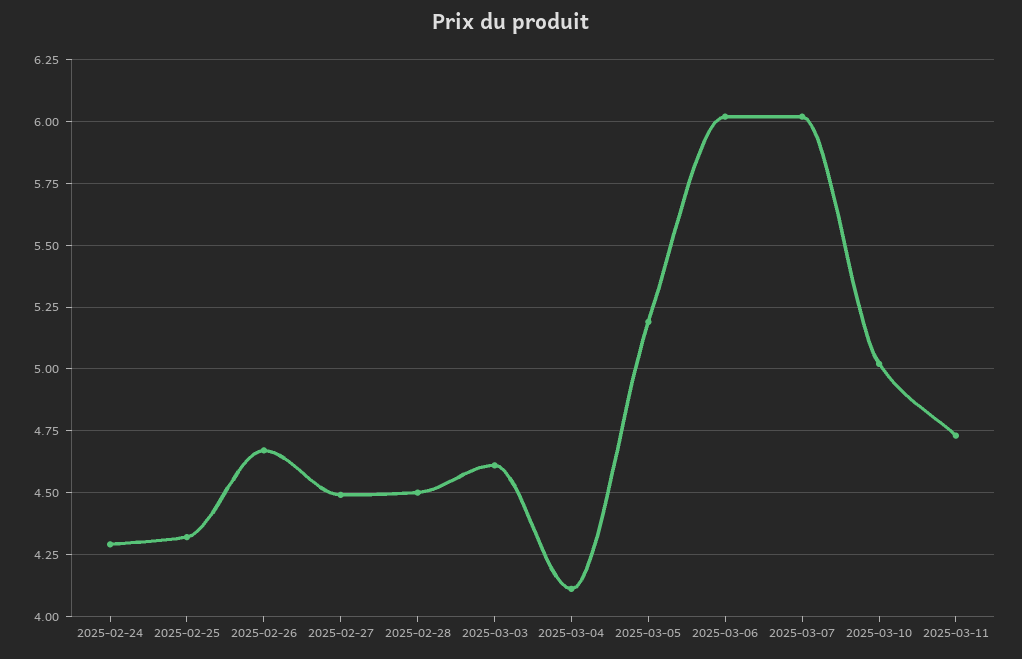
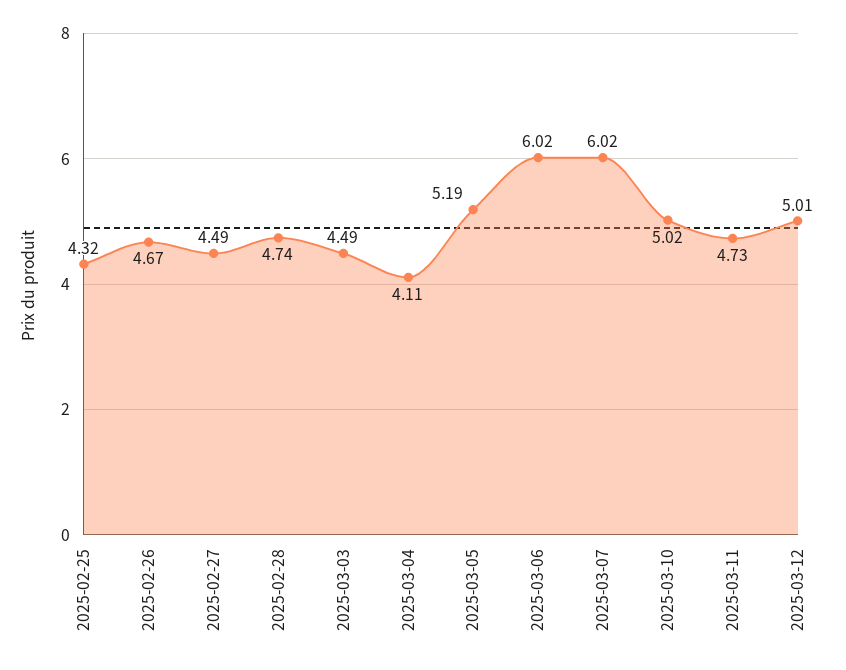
2025-02-24: 4.3 -> none
2025-02-28: 4.5 -> 4.74
2025-03-03: 4.6 -> 4.49
2025-03-12: none -> 5.01

